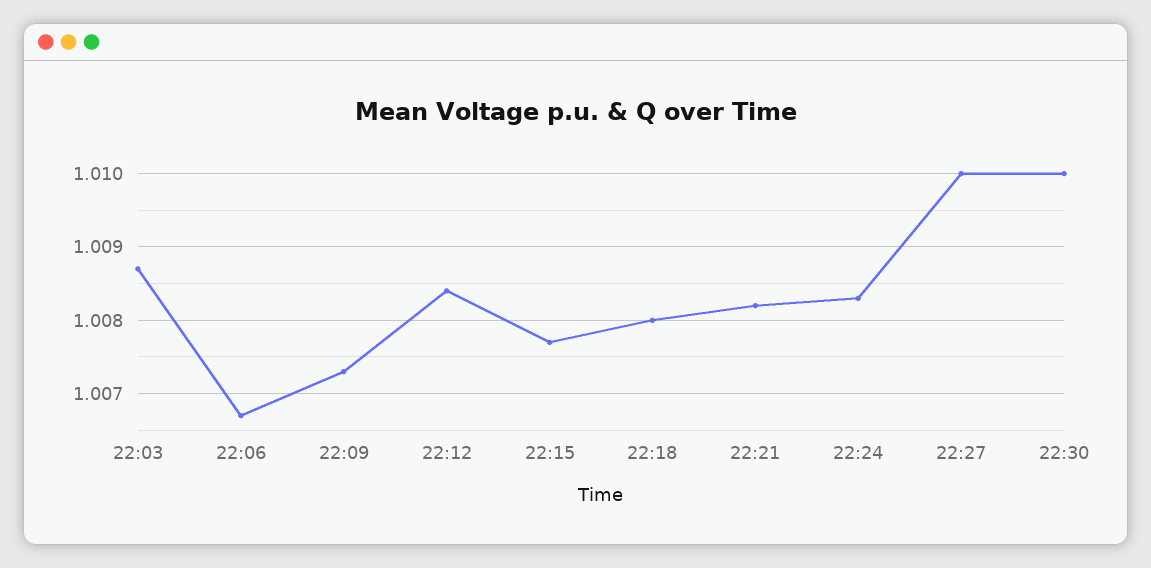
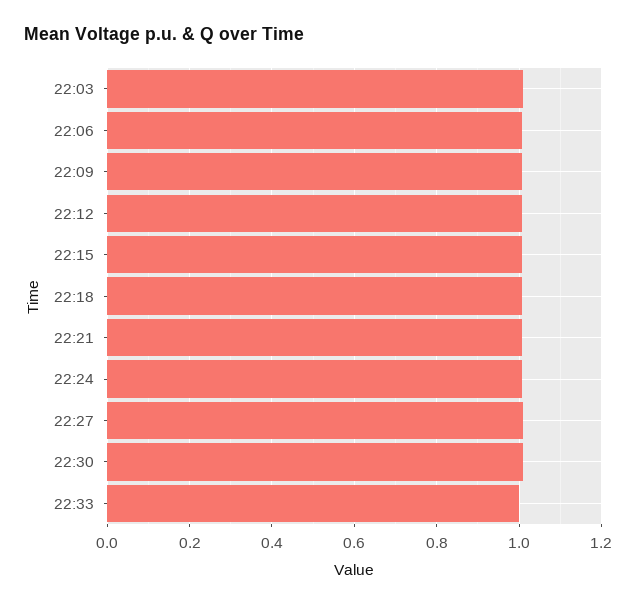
22:33: none -> 1

